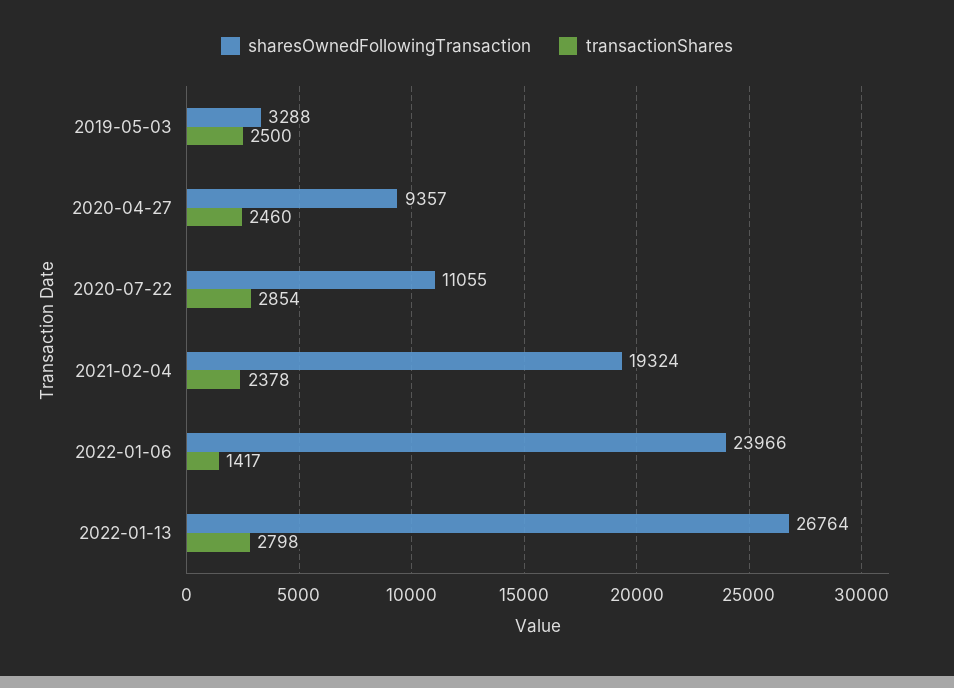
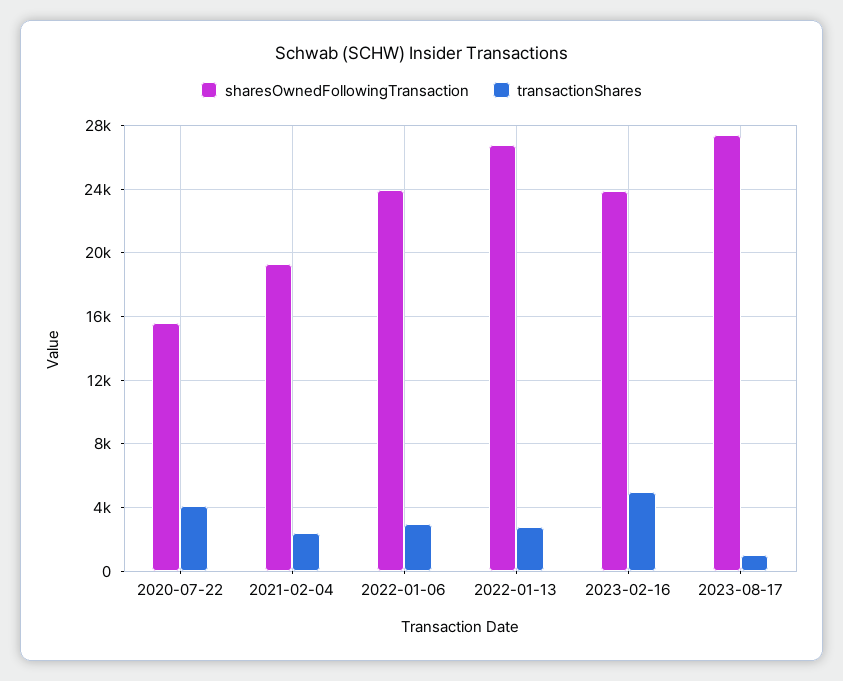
sharesOwnedFollowingTransaction, 2019-05-03: 3288 -> none
transactionShares, 2019-05-03: 2500 -> none
sharesOwnedFollowingTransaction, 2020-04-27: 9357 -> none
transactionShares, 2020-04-27: 2460 -> none
sharesOwnedFollowingTransaction, 2020-07-22: 11055 -> 15500
transactionShares, 2020-07-22: 2854 -> 4000
transactionShares, 2022-01-06: 1417 -> 3000
sharesOwnedFollowingTransaction, 2023-02-16: none -> 24000
transactionShares, 2023-02-16: none -> 5000
sharesOwnedFollowingTransaction, 2023-08-17: none -> 27500
transactionShares, 2023-08-17: none -> 1000

